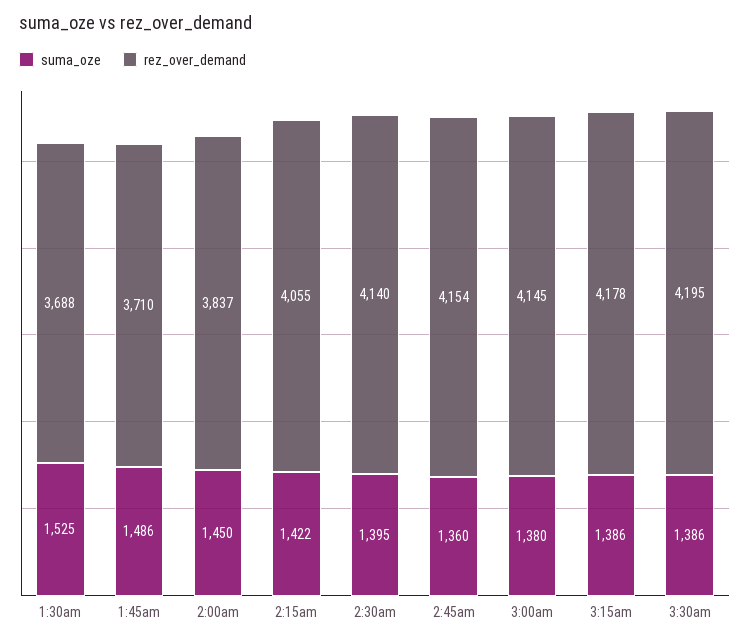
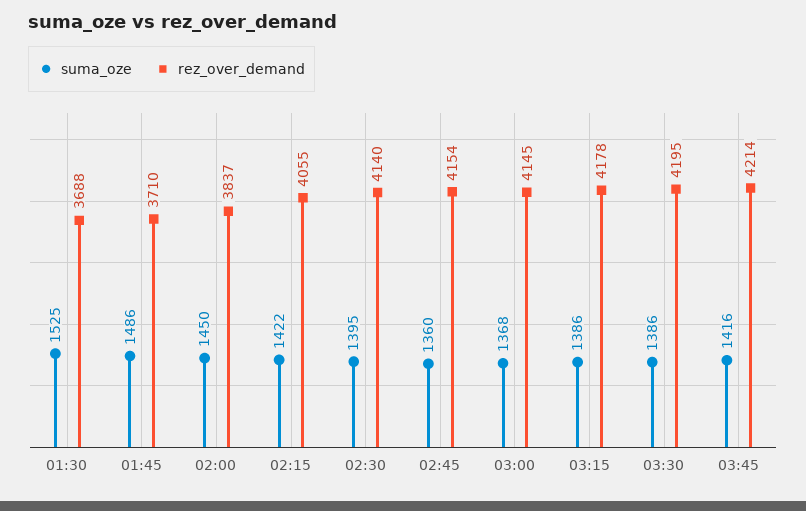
suma_oze, 3:00am: 1380 -> 1368
suma_oze, 03:45: none -> 1416
rez_over_demand, 03:45: none -> 4214

